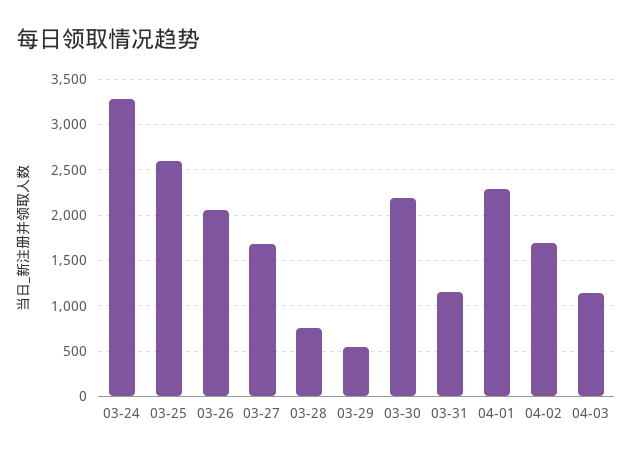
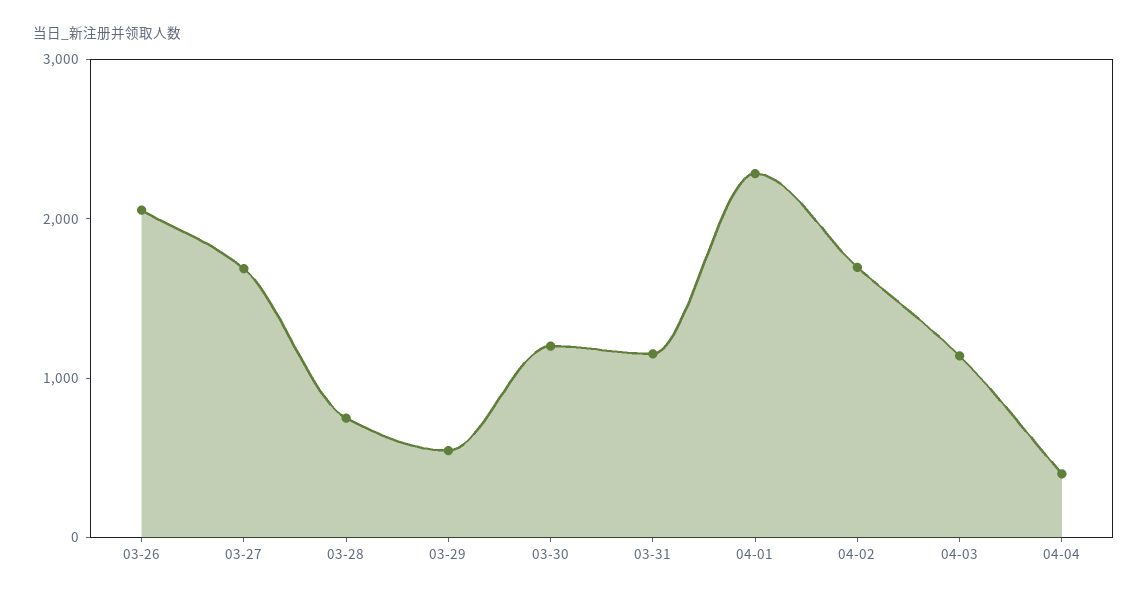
03-24: 3300 -> none
03-25: 2600 -> none
03-30: 2200 -> 1200
04-04: none -> 400

